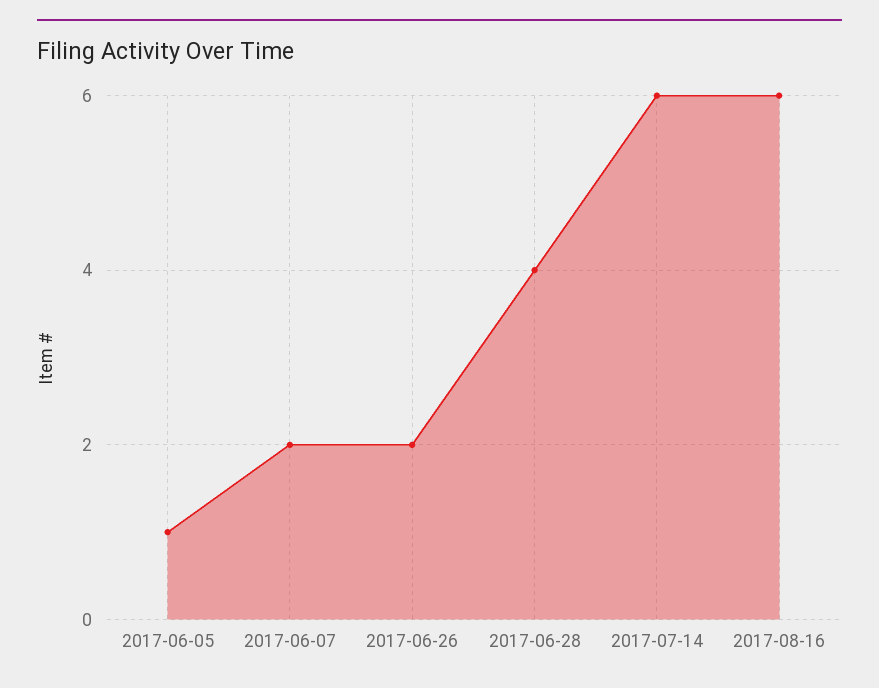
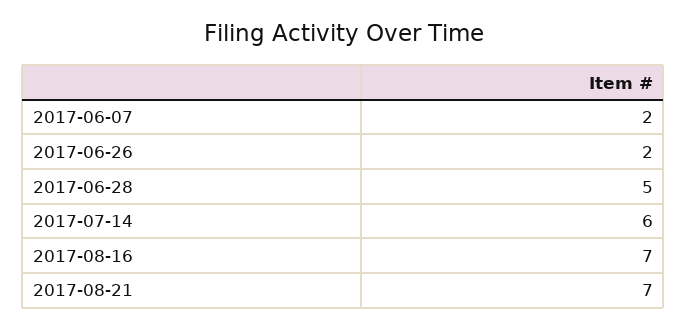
2017-06-05: 1 -> none
2017-06-28: 4 -> 5
2017-08-16: 6 -> 7
2017-08-21: none -> 7

